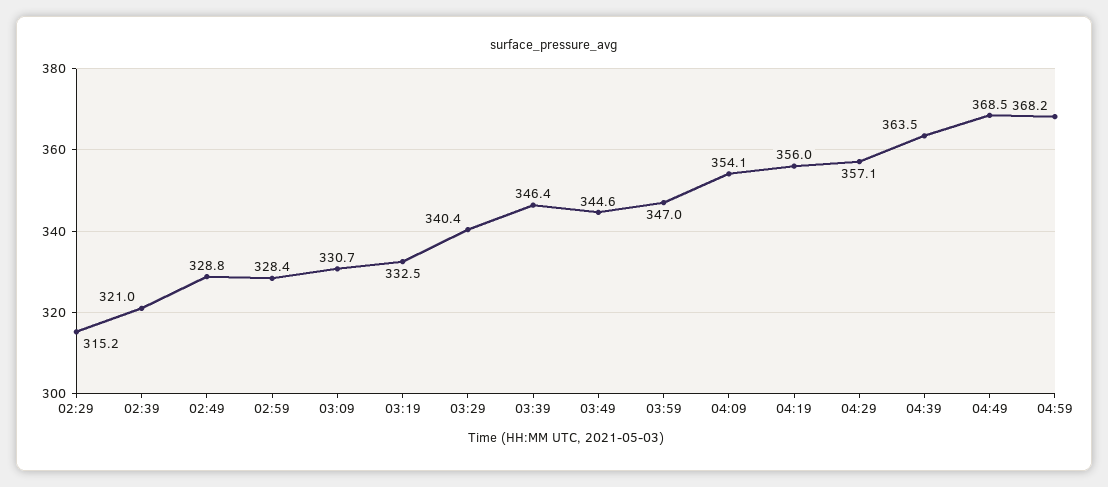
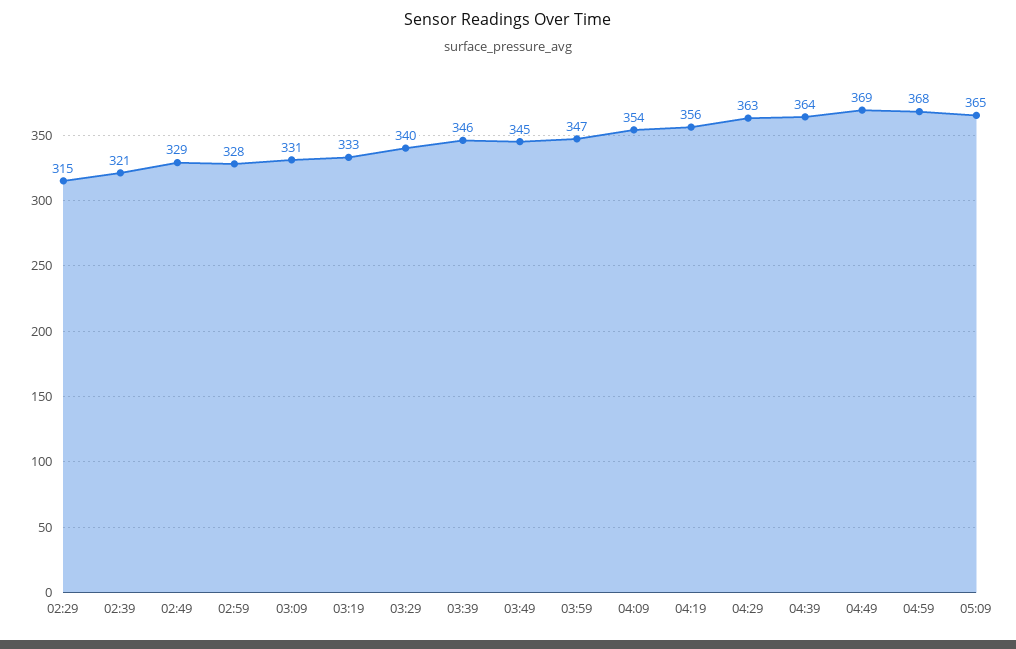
04:29: 357.1 -> 363
05:09: none -> 365

